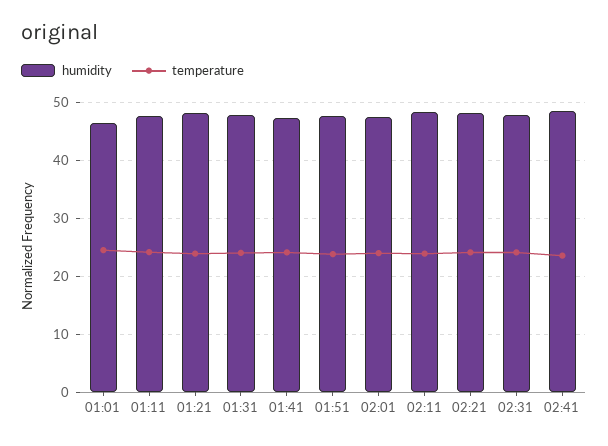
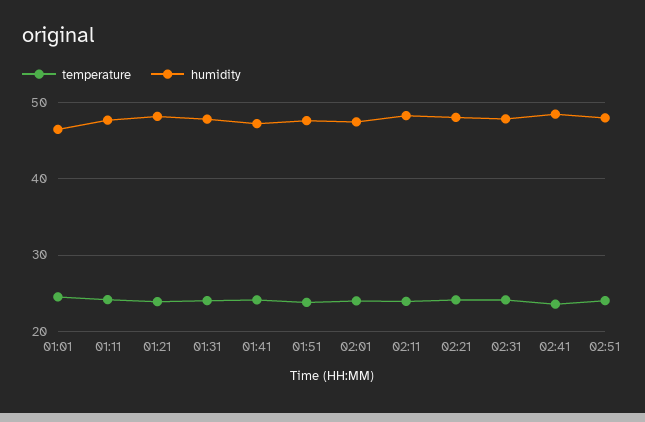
temperature, 02:51: none -> 24
humidity, 02:51: none -> 48

